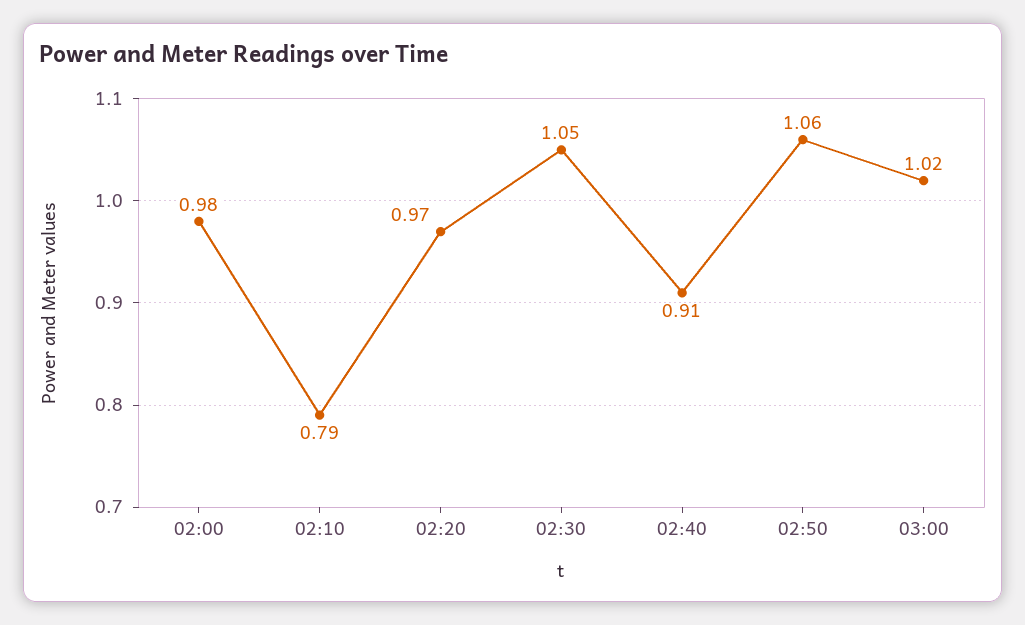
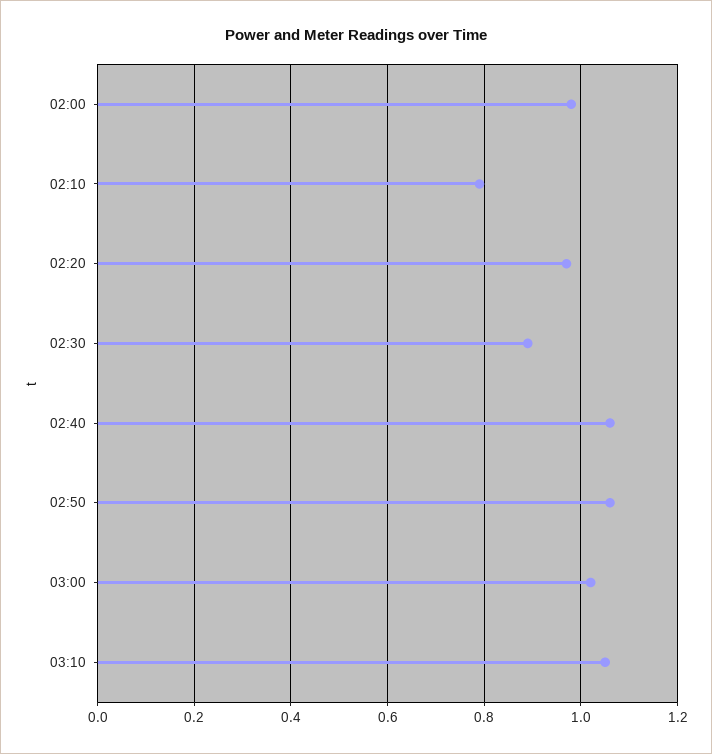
02:30: 1.05 -> 0.9
02:40: 0.91 -> 1.05
03:10: none -> 1.05

